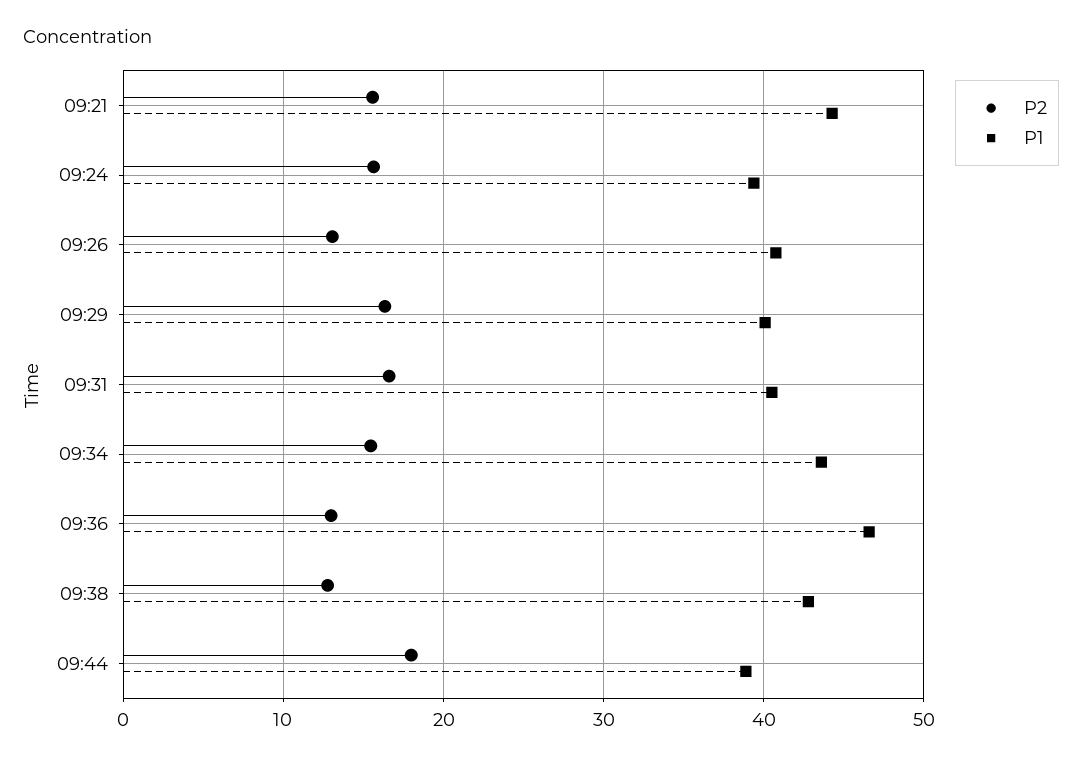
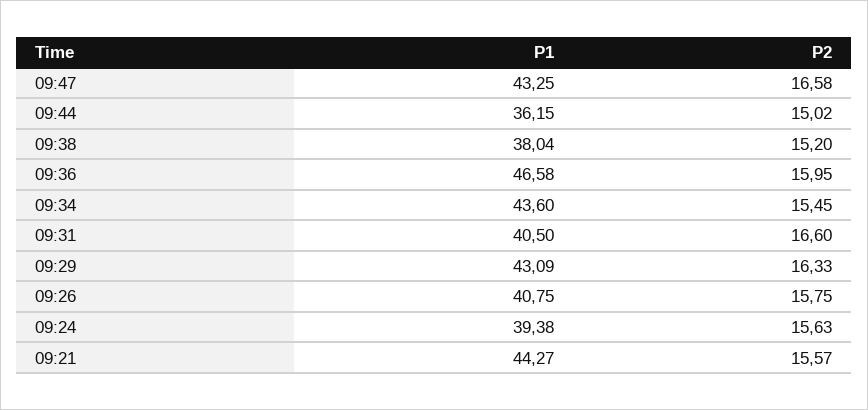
P2, 09:26: 13 -> 15.75
P1, 09:29: 40 -> 43.09
P2, 09:36: 13 -> 15.95
P2, 09:38: 13 -> 15.2
P1, 09:38: 43 -> 38.04
P2, 09:44: 18 -> 15.02
P1, 09:44: 39 -> 36.15
P1, 09:47: none -> 43.25
P2, 09:47: none -> 16.58

